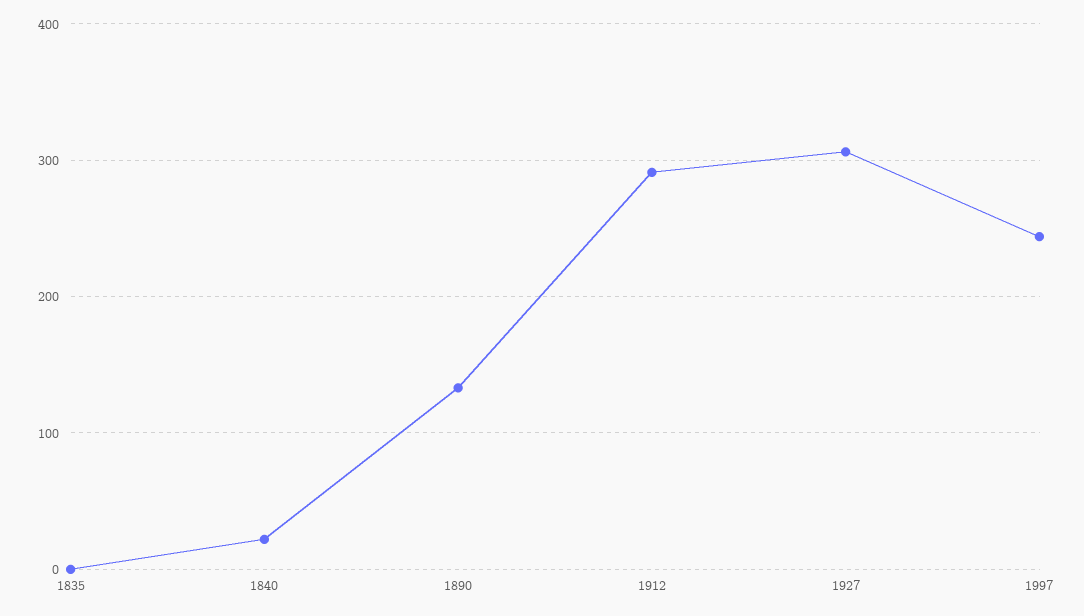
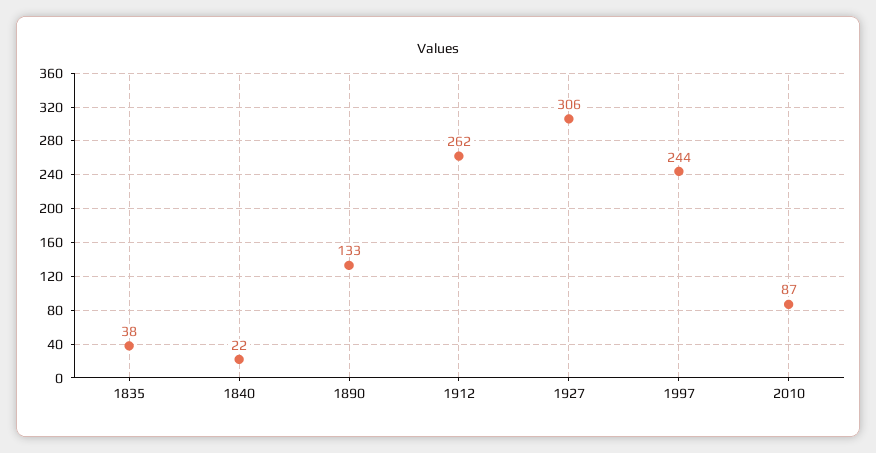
1835: 0 -> 38
1912: 290 -> 262
2010: none -> 87

